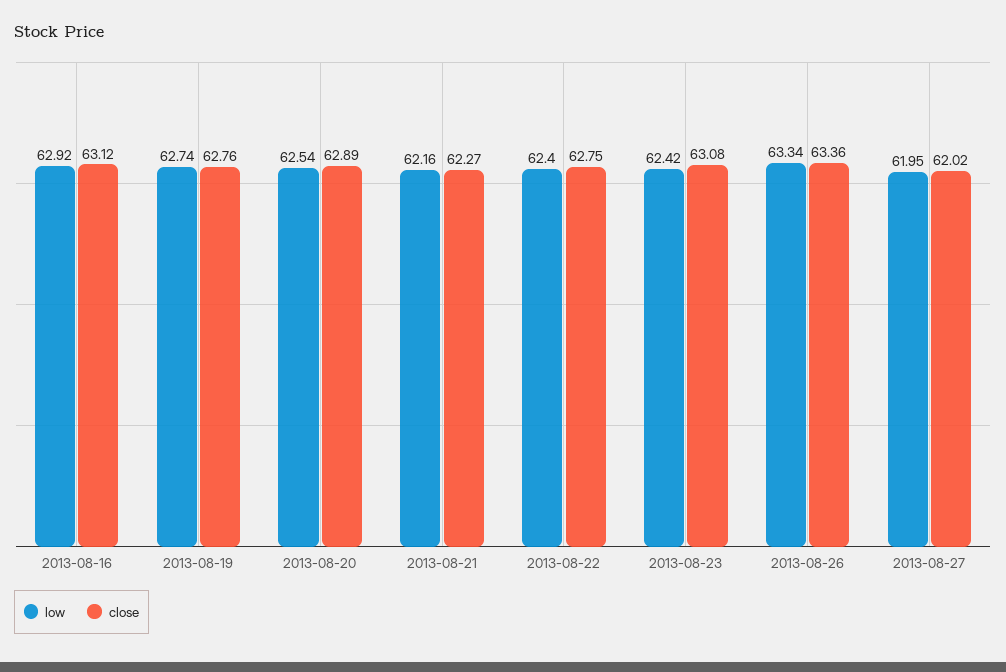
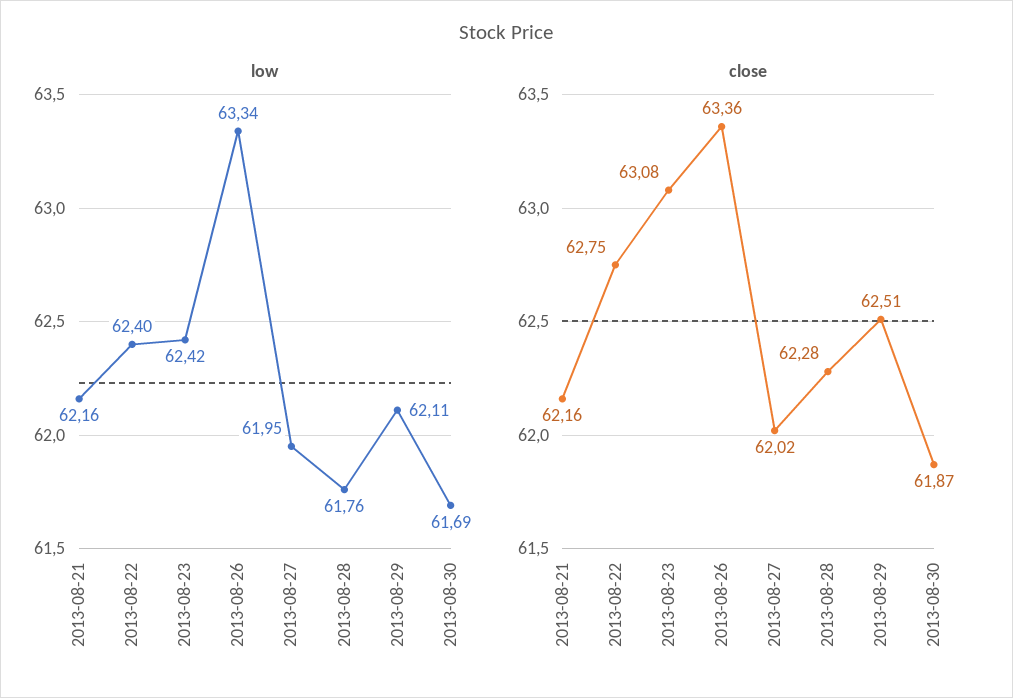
low, 2013-08-16: 62.92 -> none
close, 2013-08-16: 63.12 -> none
low, 2013-08-19: 62.74 -> none
close, 2013-08-19: 62.76 -> none
low, 2013-08-20: 62.54 -> none
close, 2013-08-20: 62.89 -> none
close, 2013-08-21: 62.27 -> 62.16
low, 2013-08-28: none -> 61.76
low, 2013-08-29: none -> 62.11
low, 2013-08-30: none -> 61.69
close, 2013-08-28: none -> 62.28
close, 2013-08-29: none -> 62.51
close, 2013-08-30: none -> 61.87

